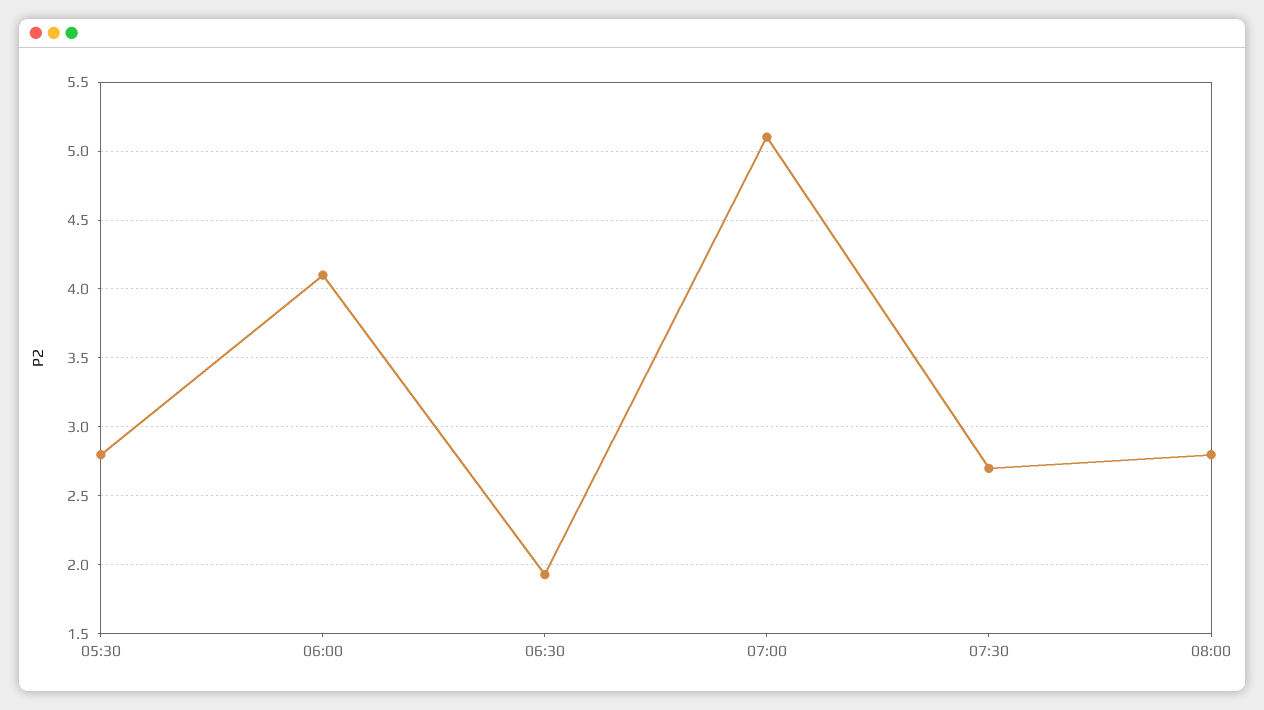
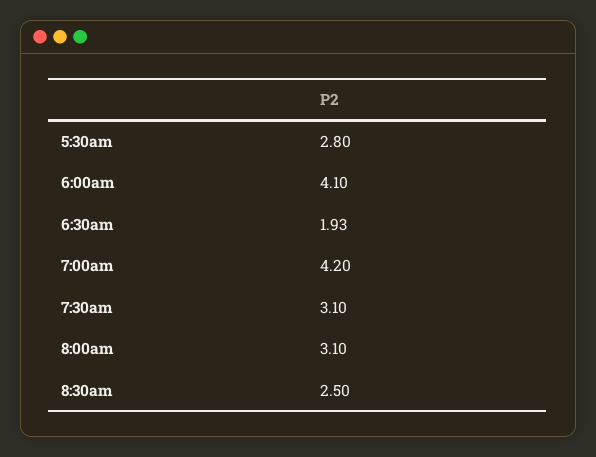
07:00: 5.1 -> 4.2
07:30: 2.7 -> 3.1
08:00: 2.8 -> 3.1
8:30am: none -> 2.5

